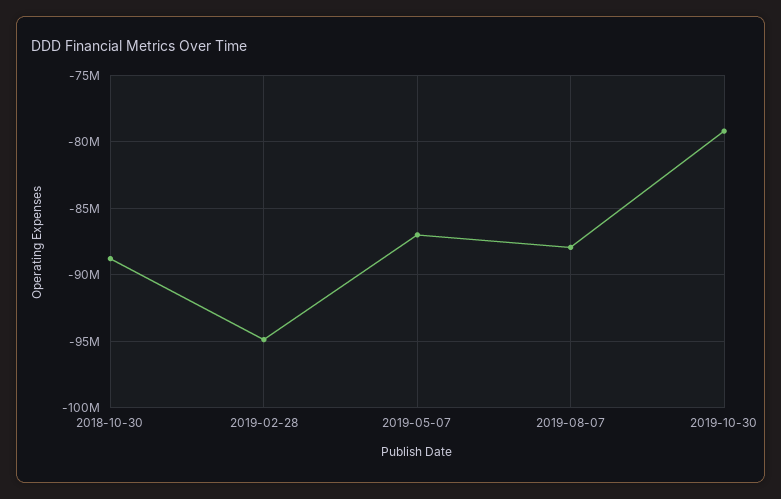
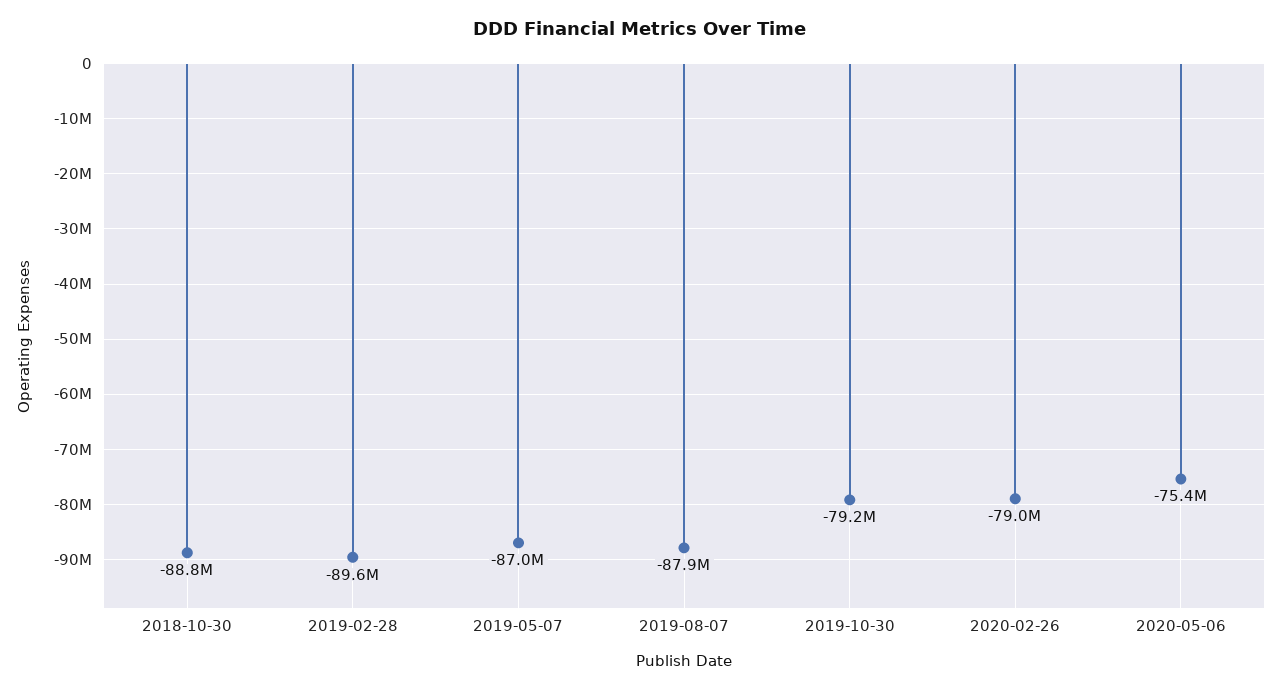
2019-02-28: -95000000 -> -89600000
2020-02-26: none -> -79000000
2020-05-06: none -> -75400000

